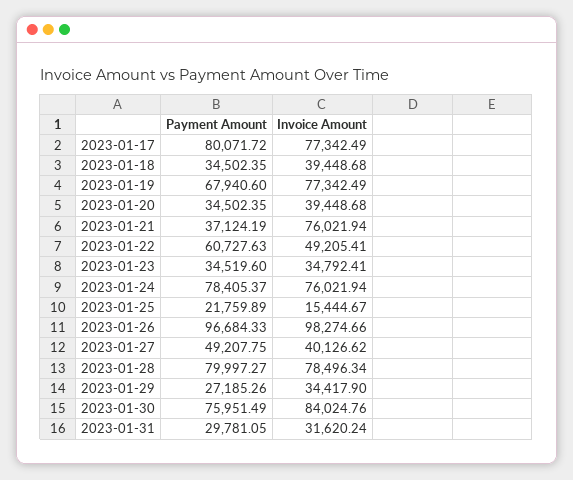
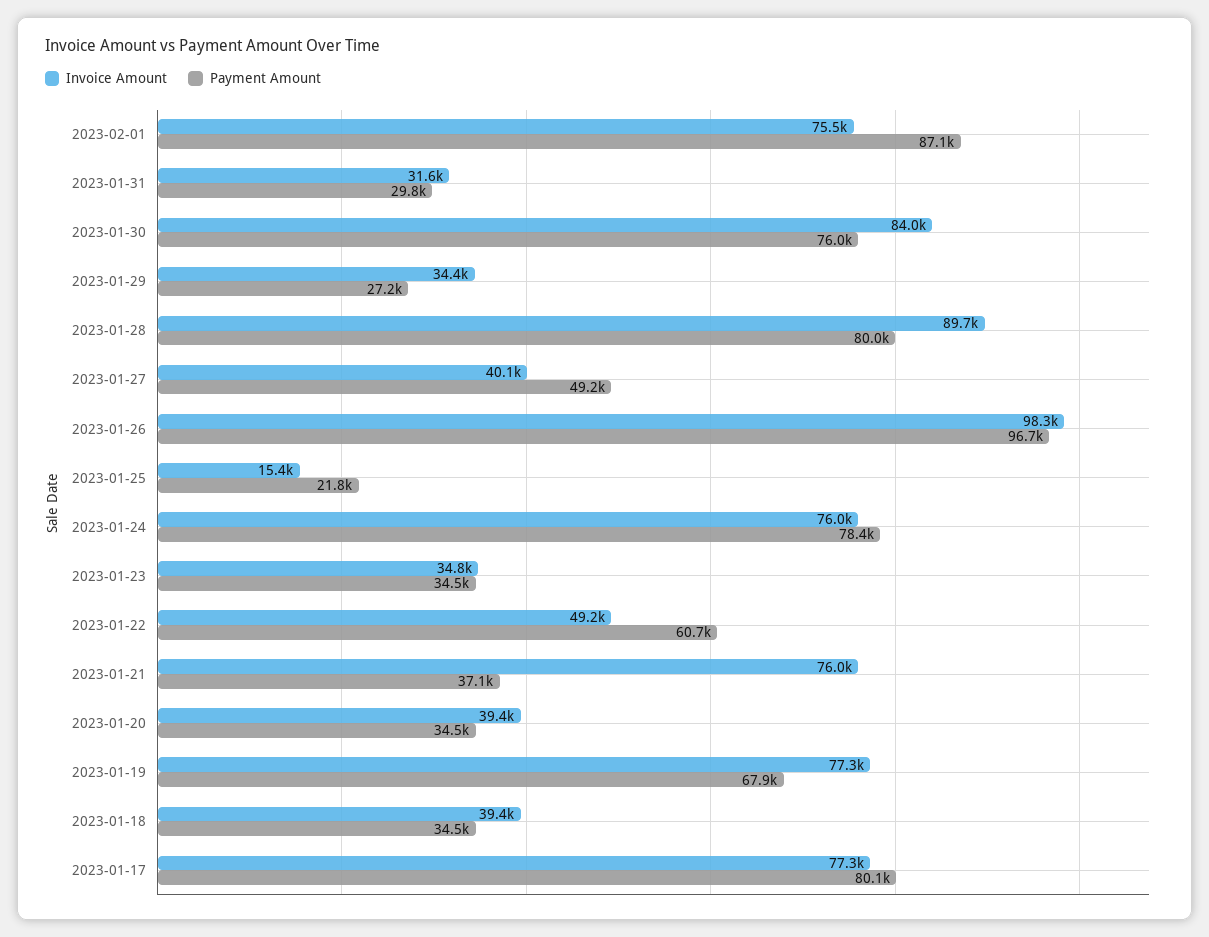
Invoice Amount, 2023-01-28: 78496.34 -> 89700
Invoice Amount, 2023-02-01: none -> 75500
Payment Amount, 2023-02-01: none -> 87100

